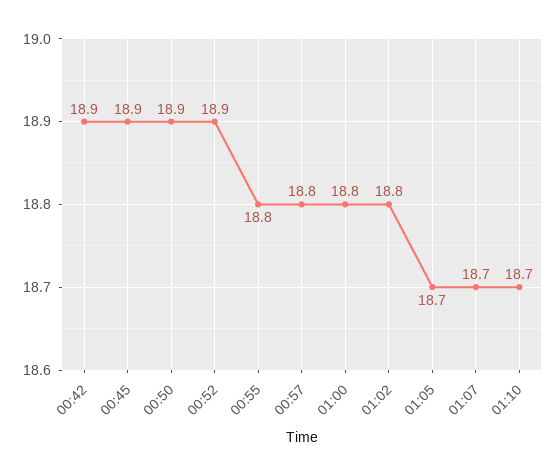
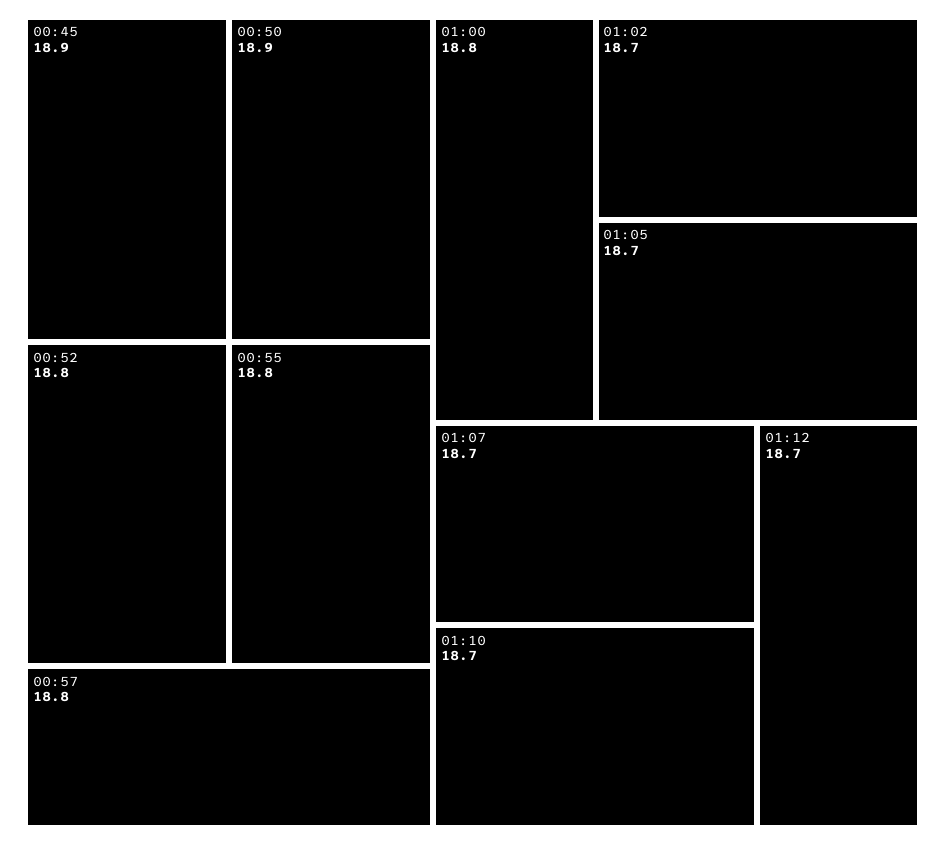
00:42: 18.9 -> none
00:52: 18.9 -> 18.8
01:02: 18.8 -> 18.7
01:12: none -> 18.7

